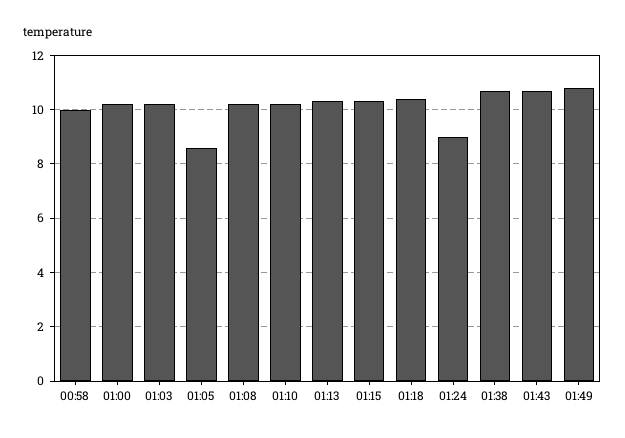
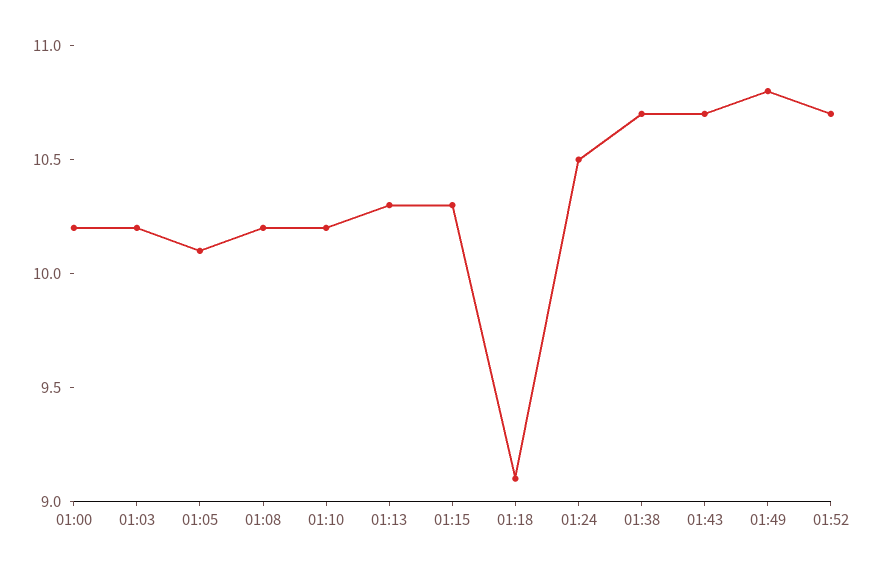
00:58: 10 -> none
01:05: 8.5 -> 10.1
01:18: 10.5 -> 9.1
01:24: 9 -> 10.5
01:52: none -> 10.7

